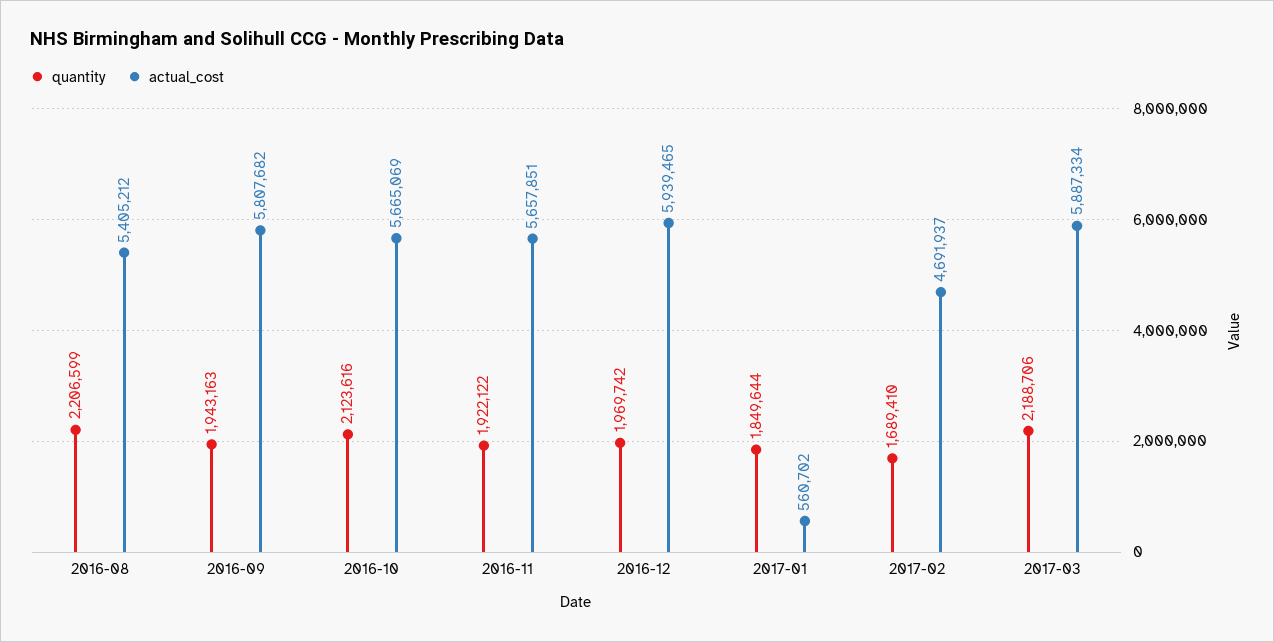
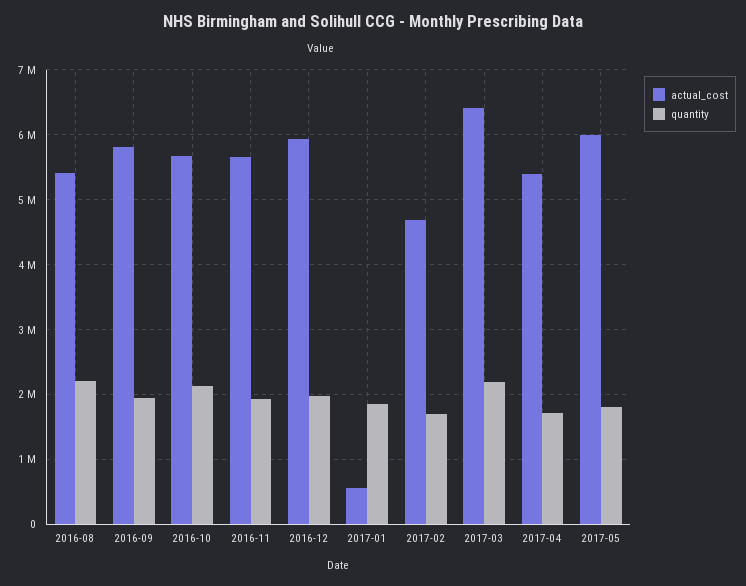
actual_cost, 2017-03: 5887334 -> 6400000
actual_cost, 2017-04: none -> 5400000
quantity, 2017-04: none -> 1700000
actual_cost, 2017-05: none -> 6000000
quantity, 2017-05: none -> 1800000

